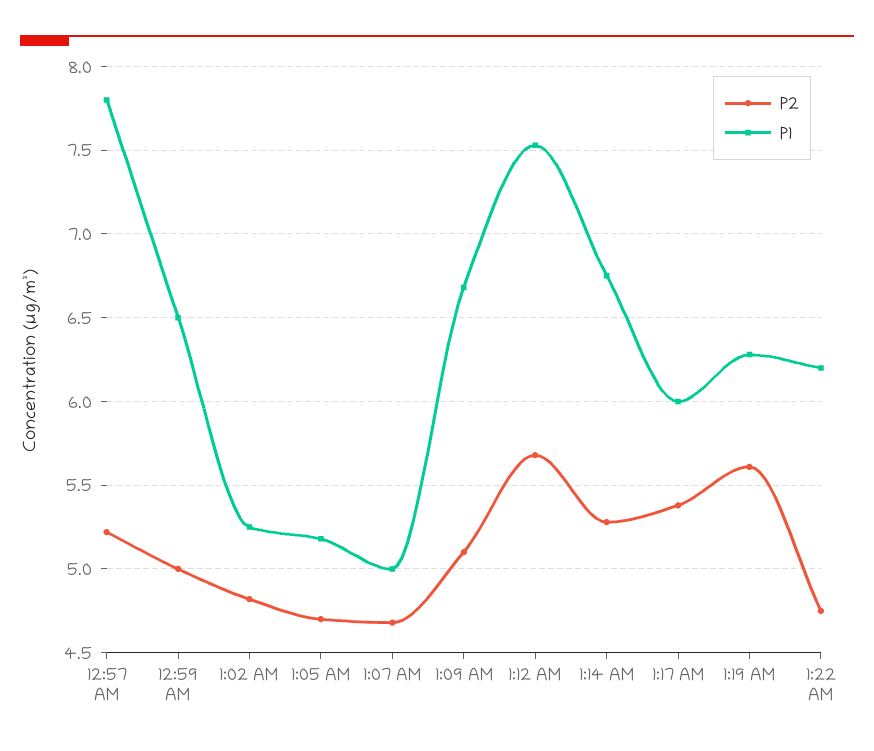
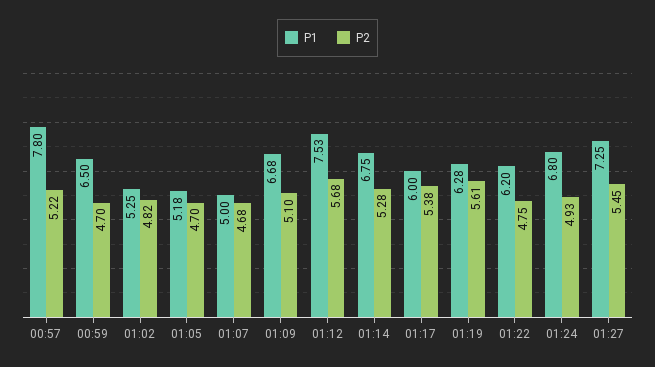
P2, 12:59 AM: 5 -> 4.7
P1, 01:24: none -> 6.8
P2, 01:24: none -> 4.93
P1, 01:27: none -> 7.25
P2, 01:27: none -> 5.45

